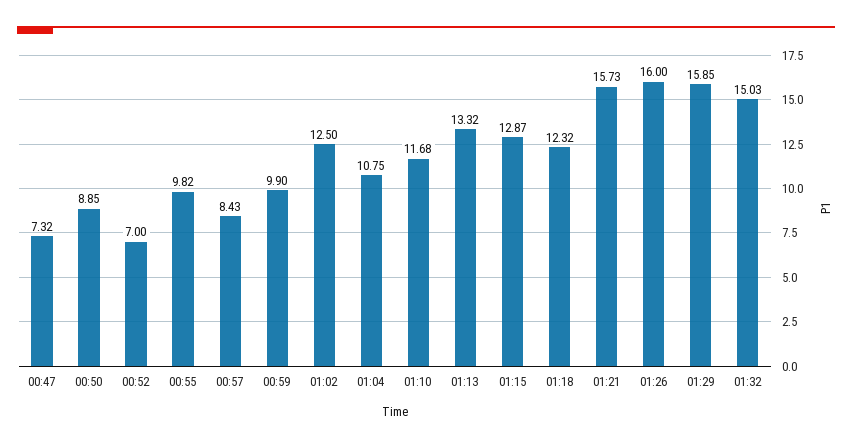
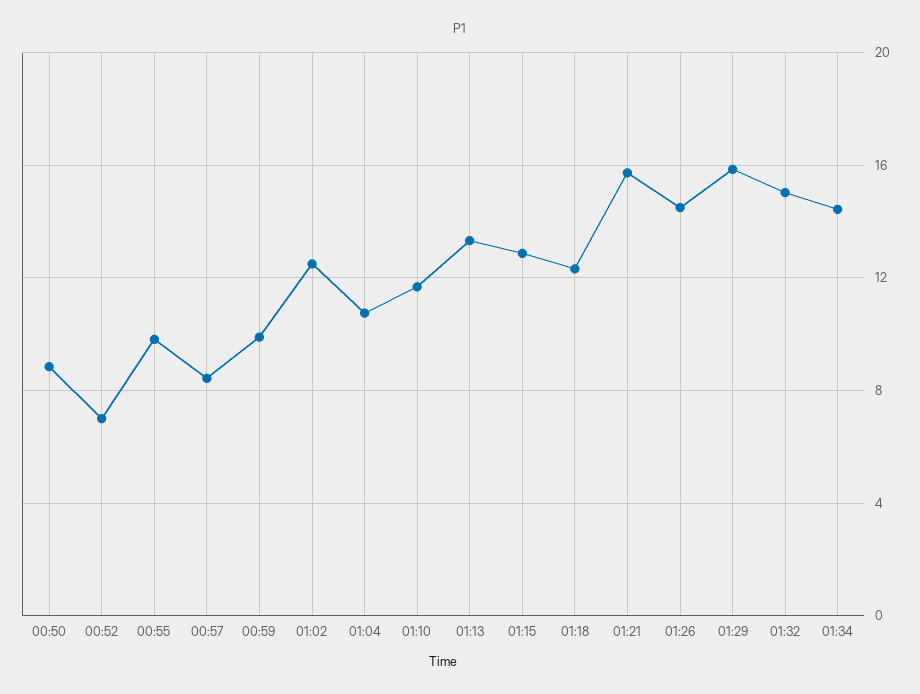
00:47: 7.32 -> none
01:26: 16 -> 14.5
01:34: none -> 14.5

